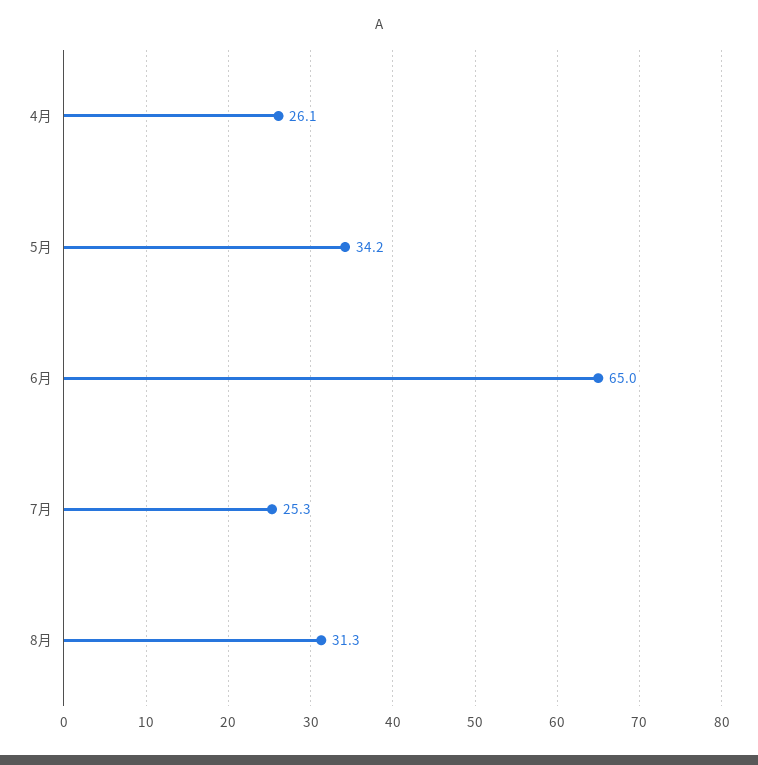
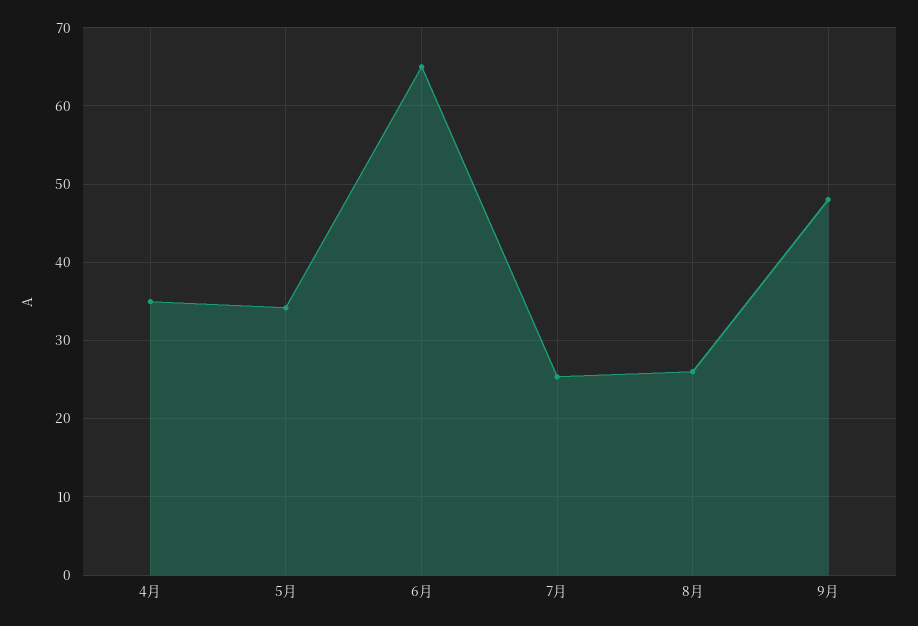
4月: 26.1 -> 35
8月: 31.3 -> 26
9月: none -> 48

